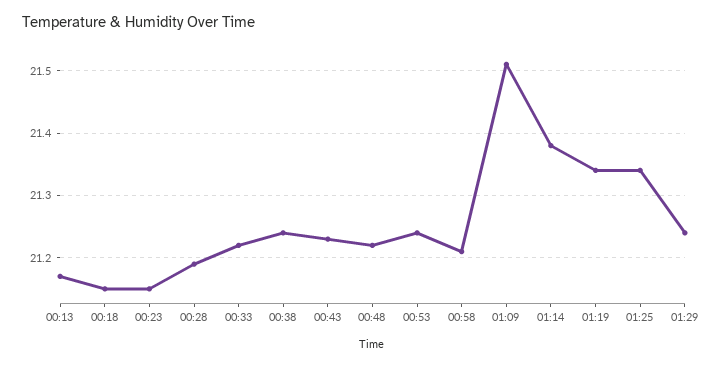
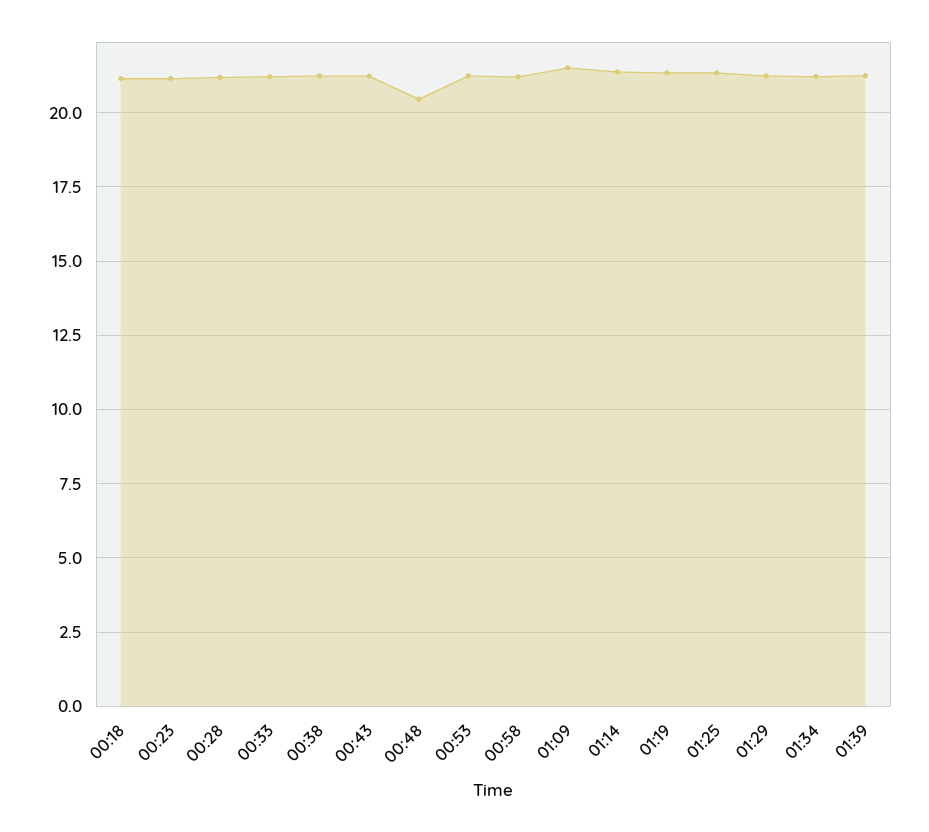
00:13: 21.17 -> none
00:48: 21.22 -> 20.5
01:34: none -> 21.25
01:39: none -> 21.25

